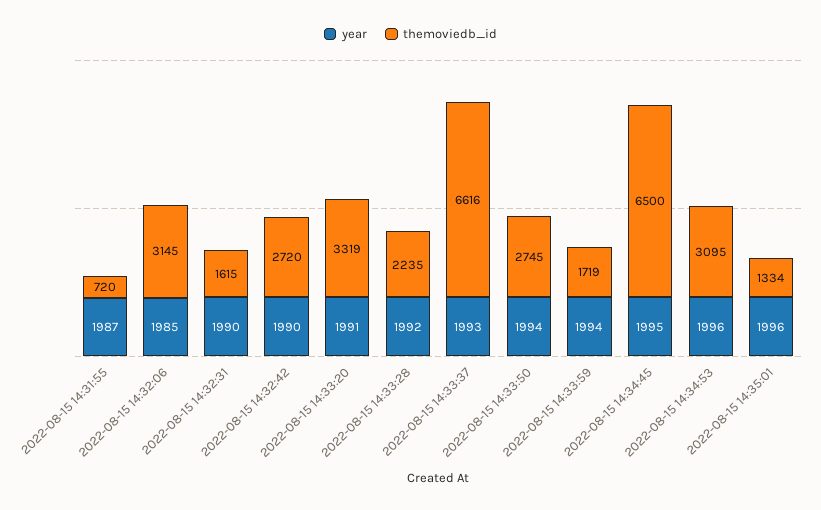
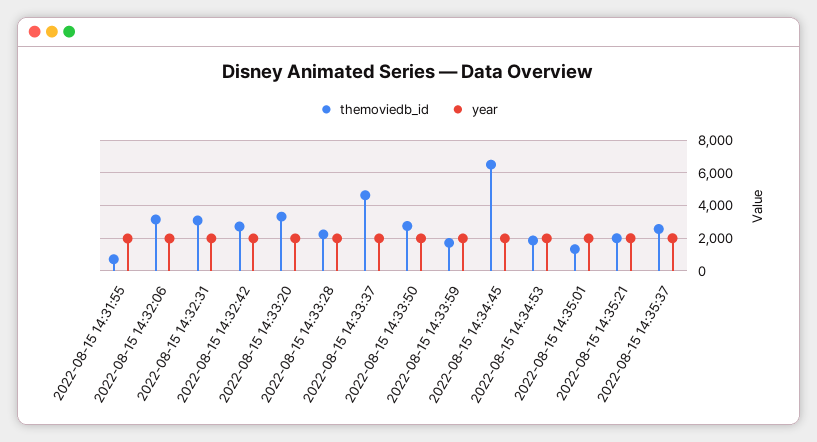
themoviedb_id, 2022-08-15 14:32:31: 1615 -> 3000
themoviedb_id, 2022-08-15 14:33:37: 6616 -> 4500
themoviedb_id, 2022-08-15 14:34:53: 3095 -> 2000
themoviedb_id, 2022-08-15 14:35:21: none -> 2000
year, 2022-08-15 14:35:21: none -> 2000
themoviedb_id, 2022-08-15 14:35:37: none -> 2500
year, 2022-08-15 14:35:37: none -> 2000

